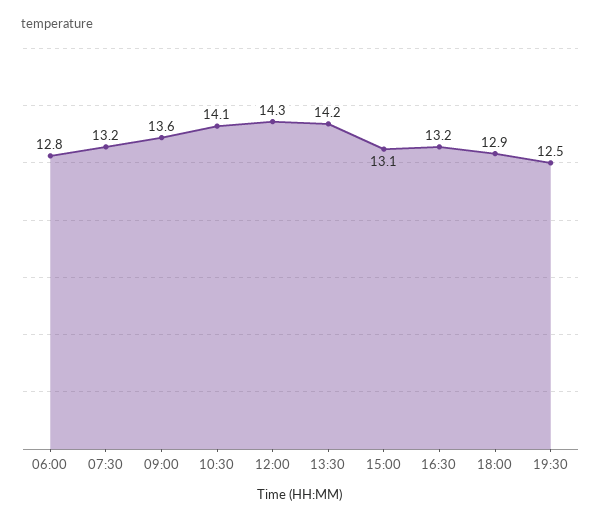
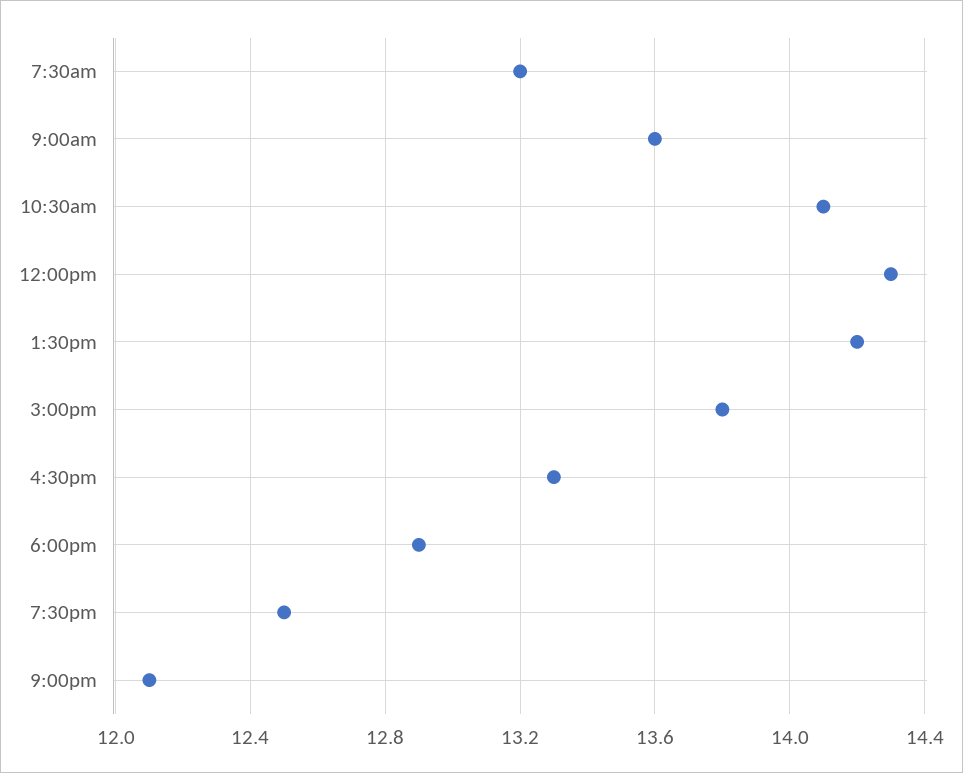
06:00: 12.8 -> none
15:00: 13.1 -> 13.8
16:30: 13.2 -> 13.3
9:00pm: none -> 12.1

